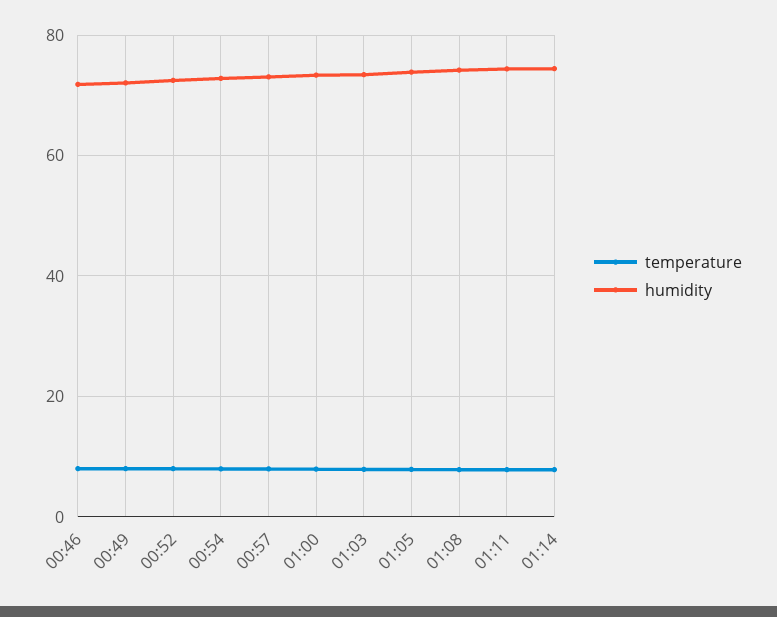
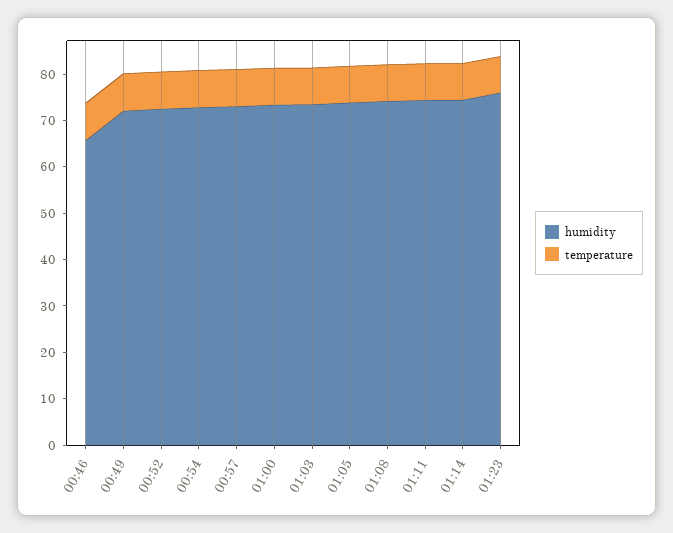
humidity, 00:46: 72 -> 66
humidity, 01:23: none -> 76
temperature, 01:23: none -> 8

